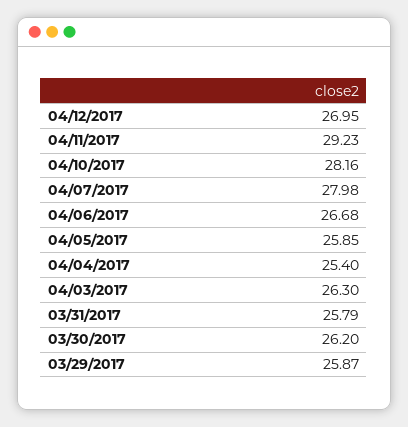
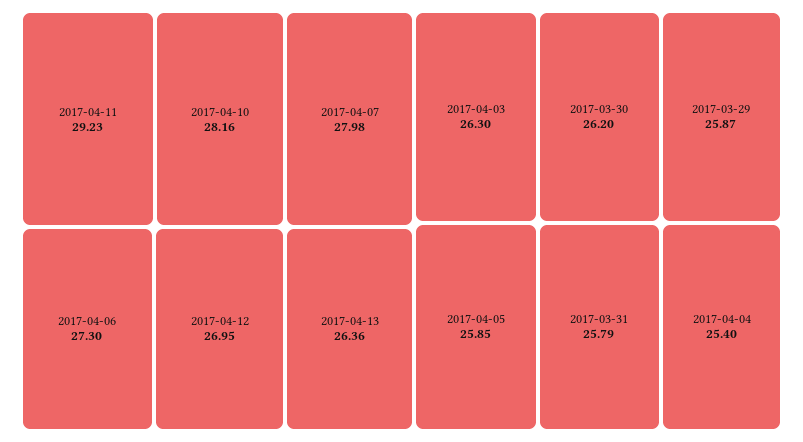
04/06/2017: 26.68 -> 27.3
2017-04-13: none -> 26.36

